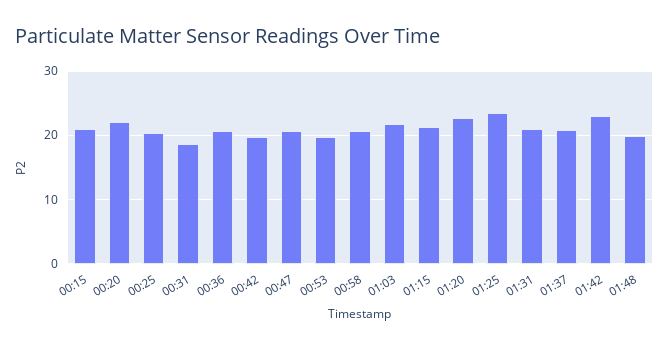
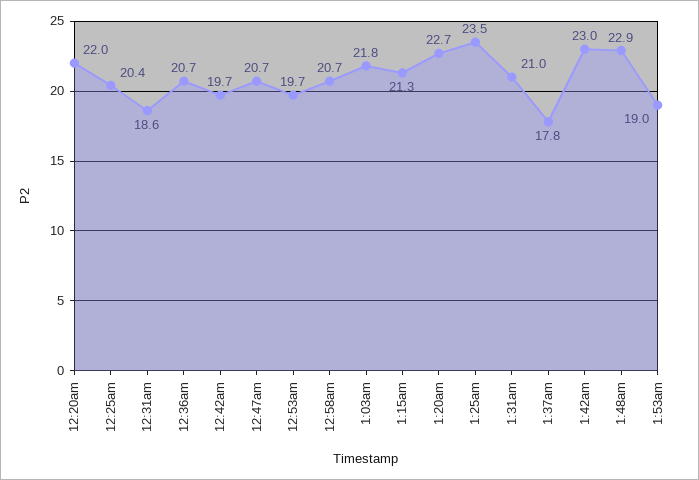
00:15: 21 -> none
01:37: 21 -> 17.8
01:48: 20 -> 22.9
1:53am: none -> 19

